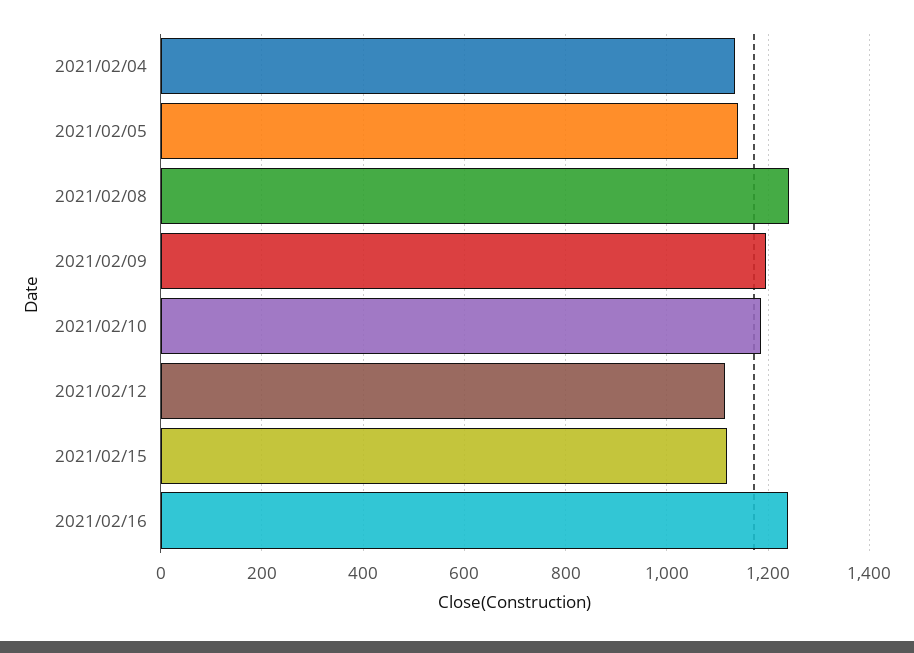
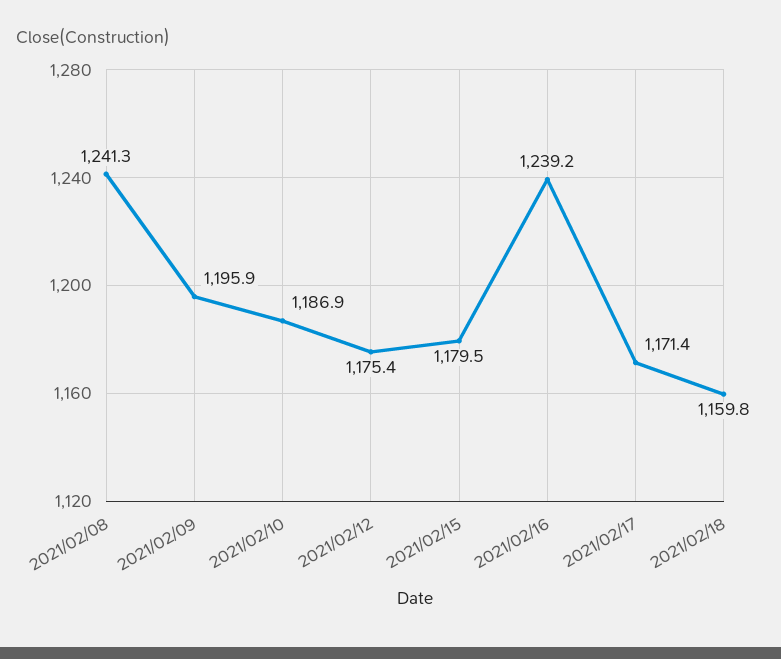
2021/02/04: 1140 -> none
2021/02/05: 1140 -> none
2021/02/12: 1120 -> 1175.4
2021/02/15: 1120 -> 1179.5
2021/02/17: none -> 1171.4
2021/02/18: none -> 1159.8

